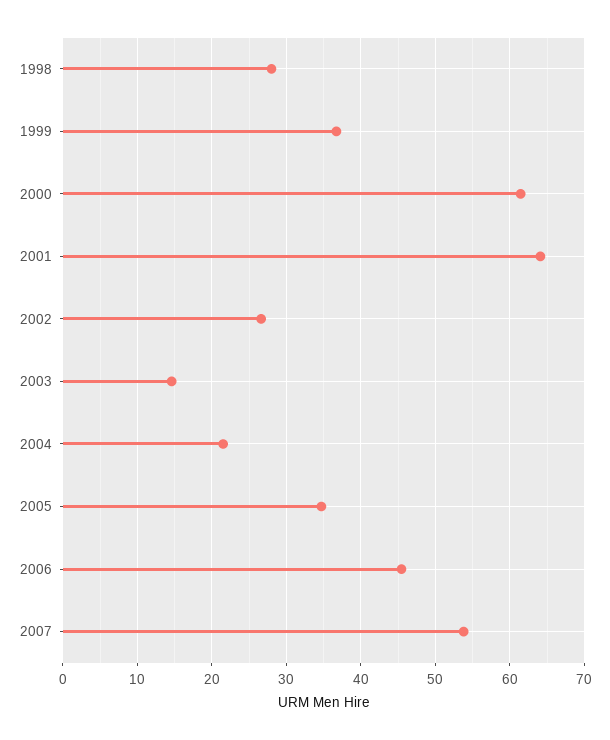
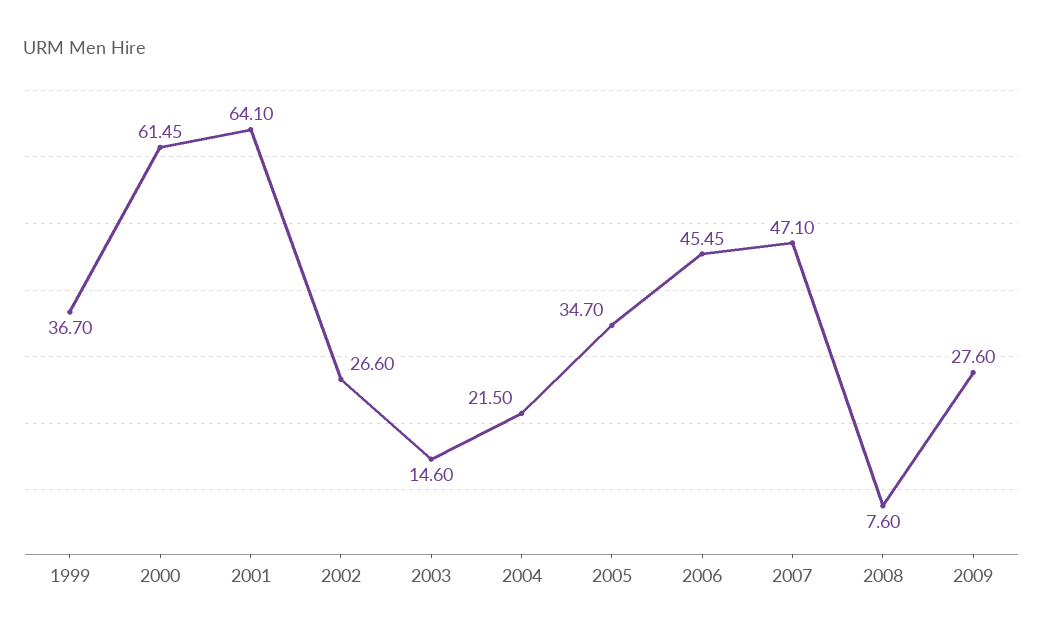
1998: 28 -> none
2007: 54 -> 47.1
2008: none -> 7.6
2009: none -> 27.6

